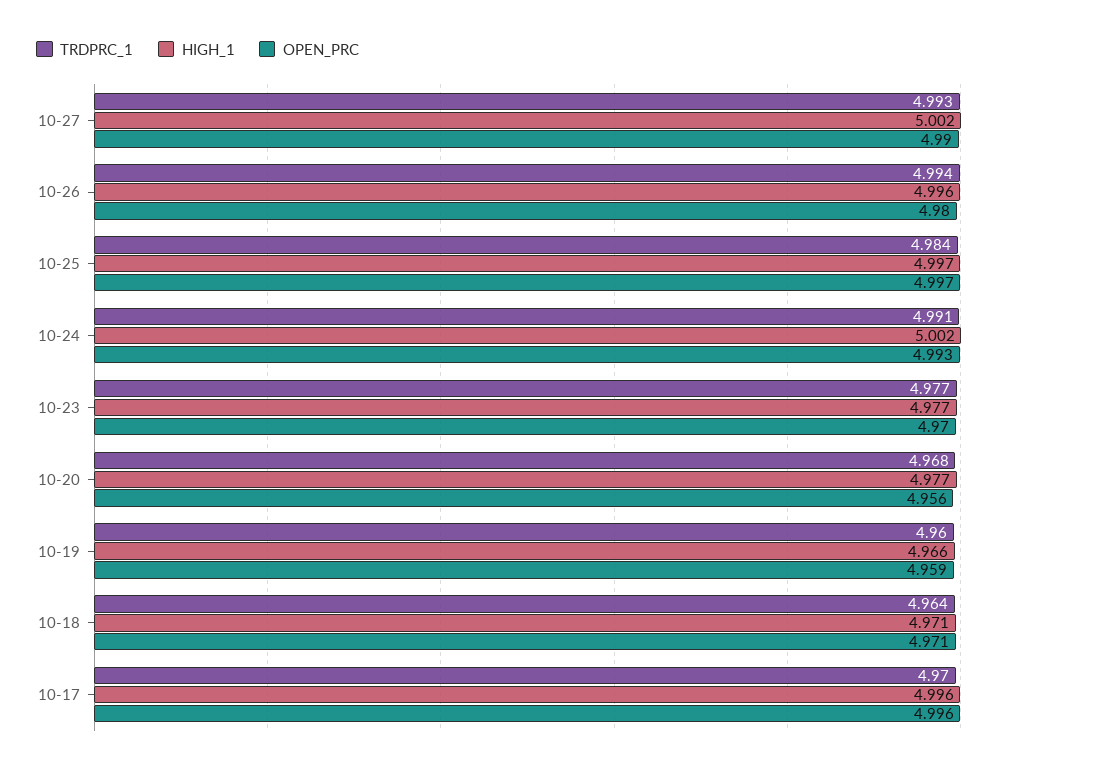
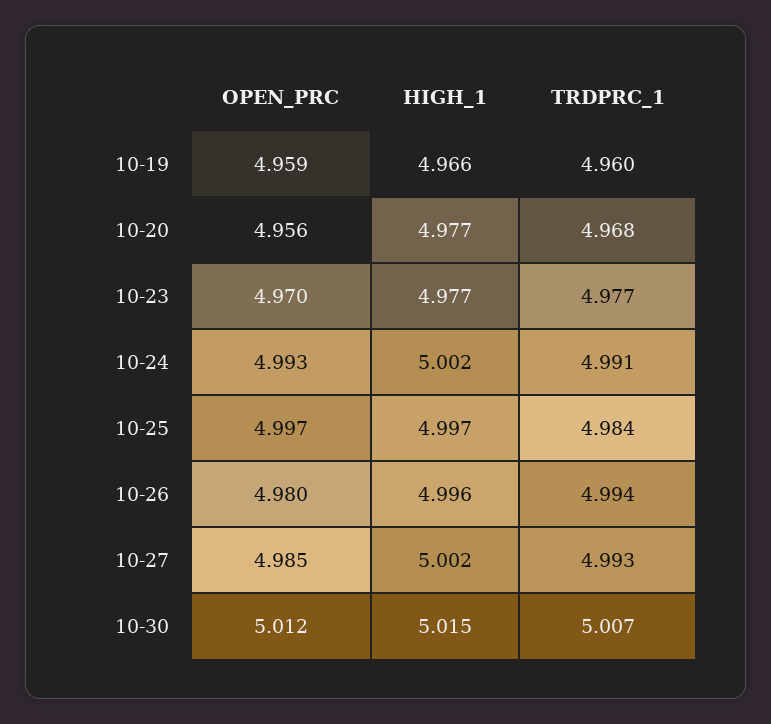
OPEN_PRC, 10-27: 4.99 -> 4.985
TRDPRC_1, 10-18: 4.964 -> none
HIGH_1, 10-18: 4.971 -> none
OPEN_PRC, 10-18: 4.971 -> none
TRDPRC_1, 10-17: 4.97 -> none
HIGH_1, 10-17: 4.996 -> none
OPEN_PRC, 10-17: 4.996 -> none
OPEN_PRC, 10-30: none -> 5.012
HIGH_1, 10-30: none -> 5.015
TRDPRC_1, 10-30: none -> 5.007

